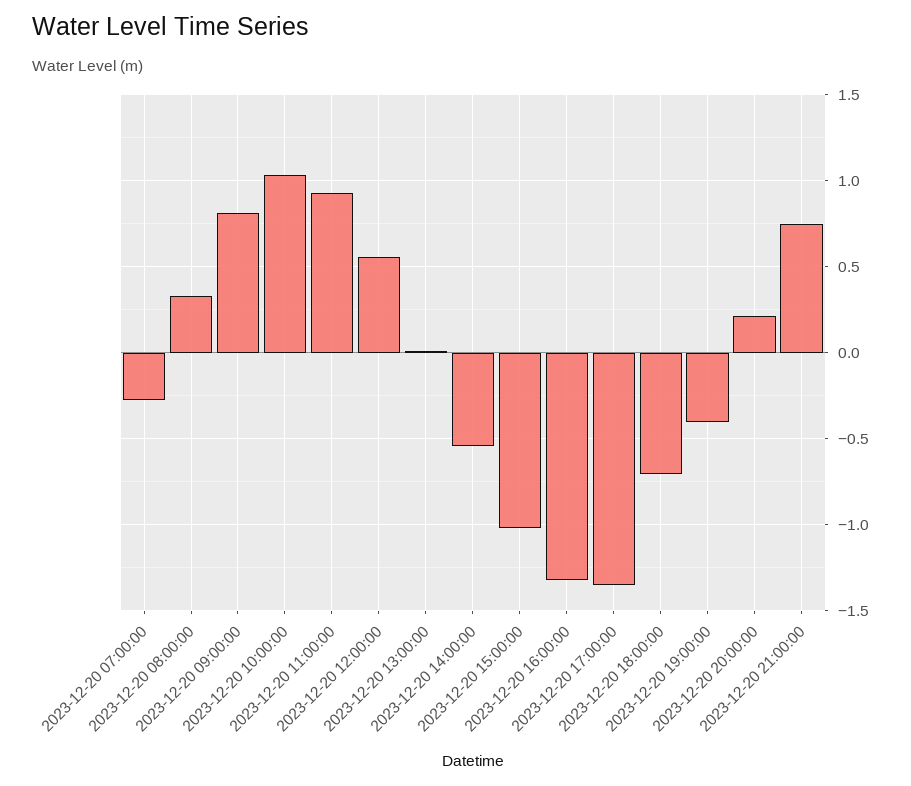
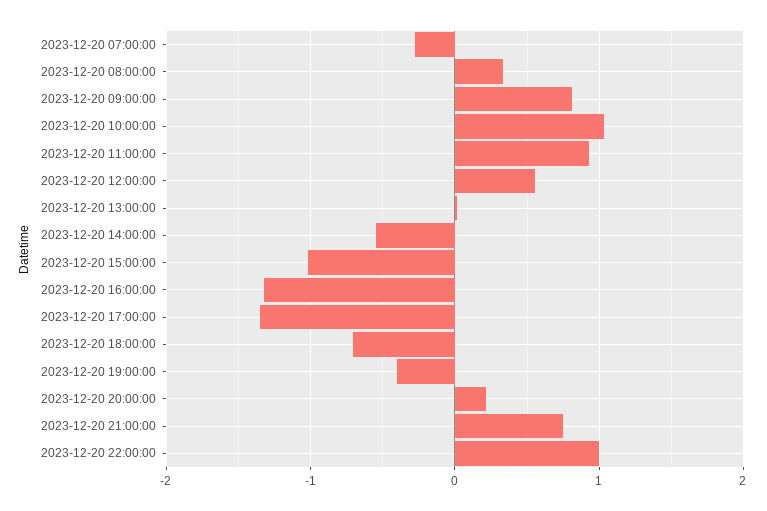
2023-12-20 22:00:00: none -> 1

